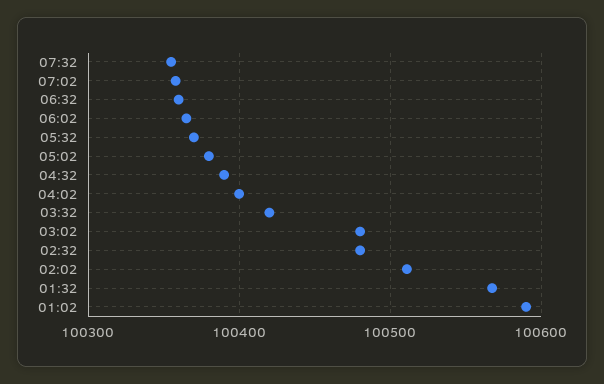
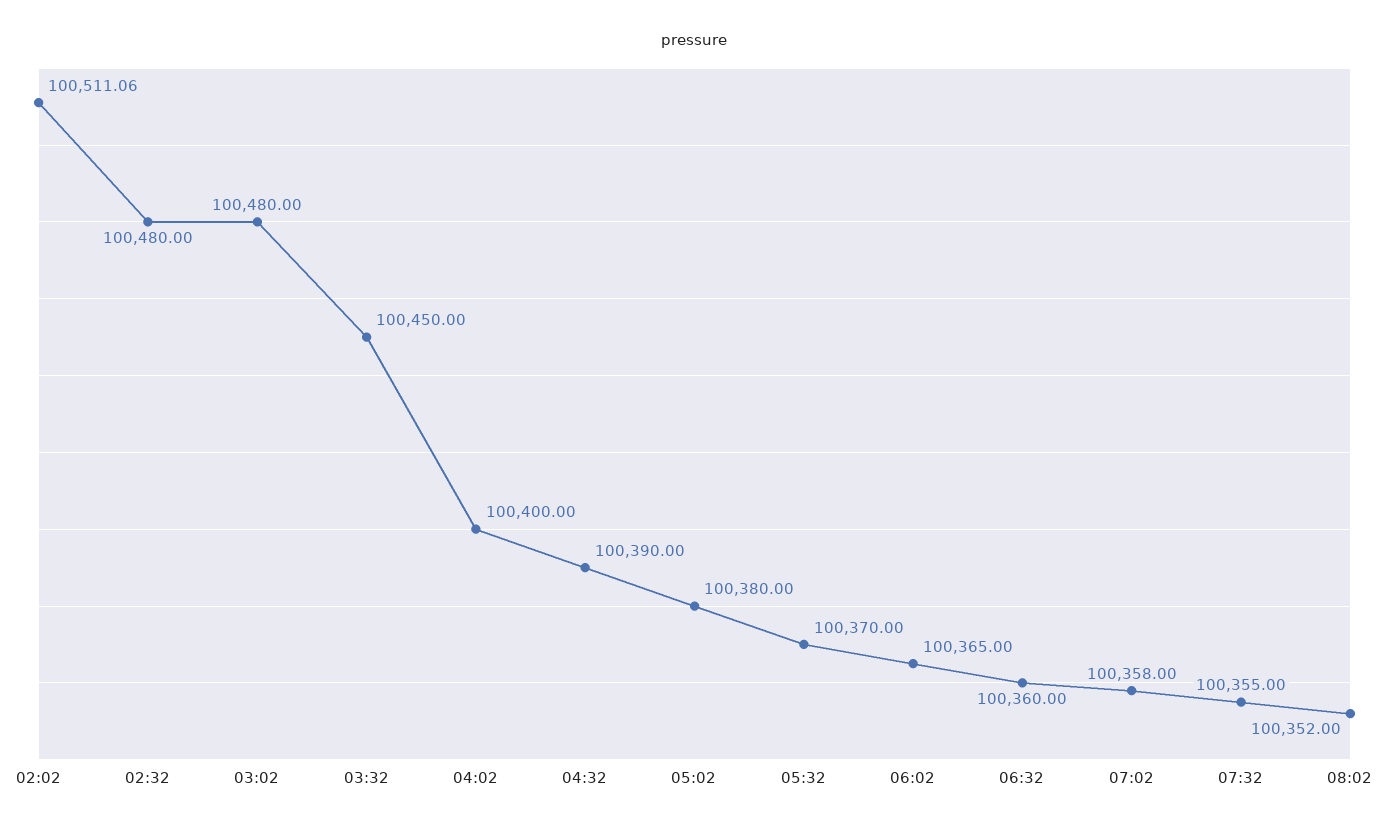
03:32: 100420 -> 100450
01:32: 100570 -> none
01:02: 100590 -> none
08:02: none -> 100352

